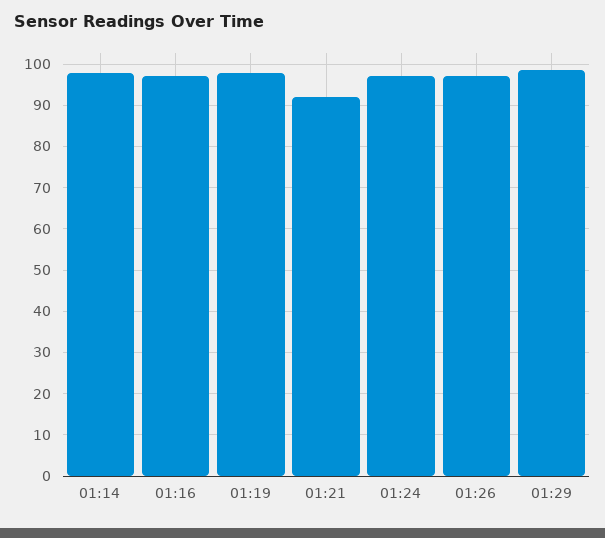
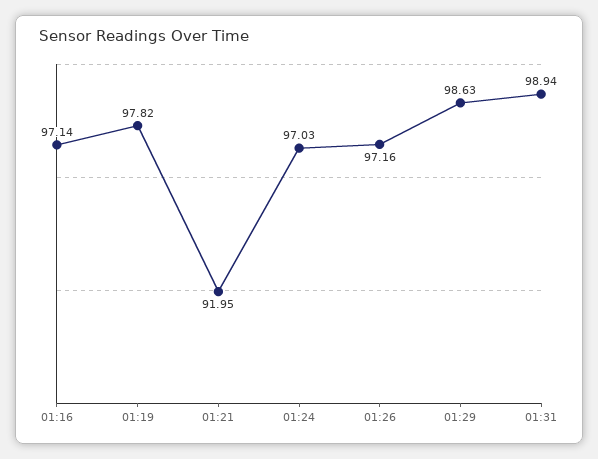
01:14: 98 -> none
01:31: none -> 98.94

